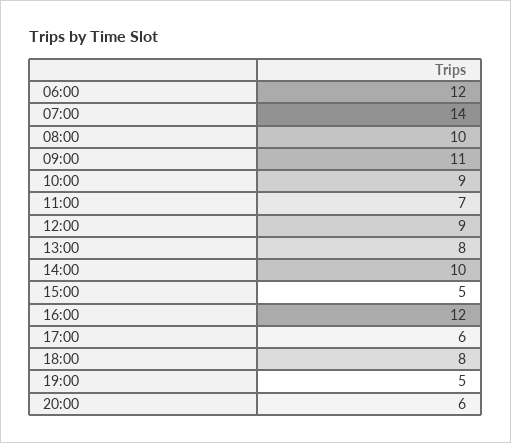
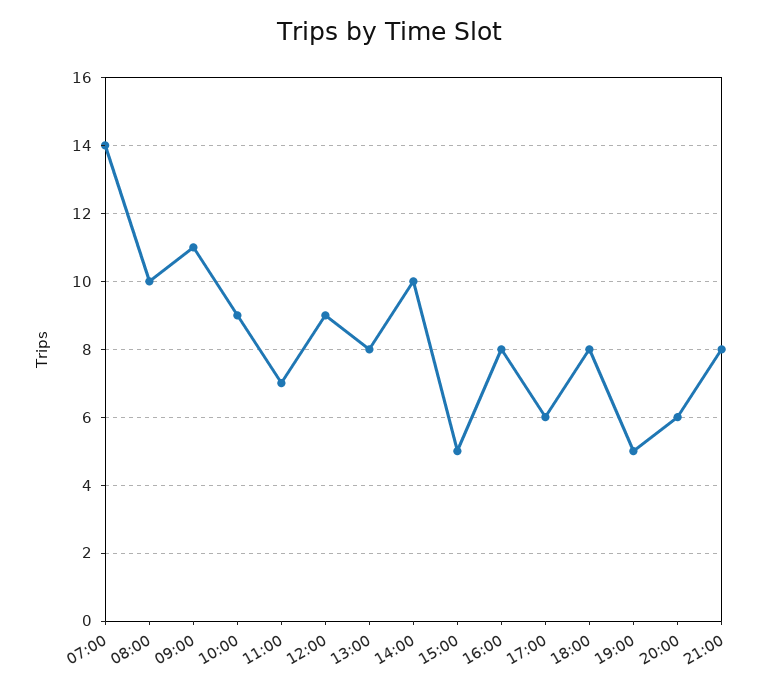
06:00: 12 -> none
16:00: 12 -> 8
21:00: none -> 8

